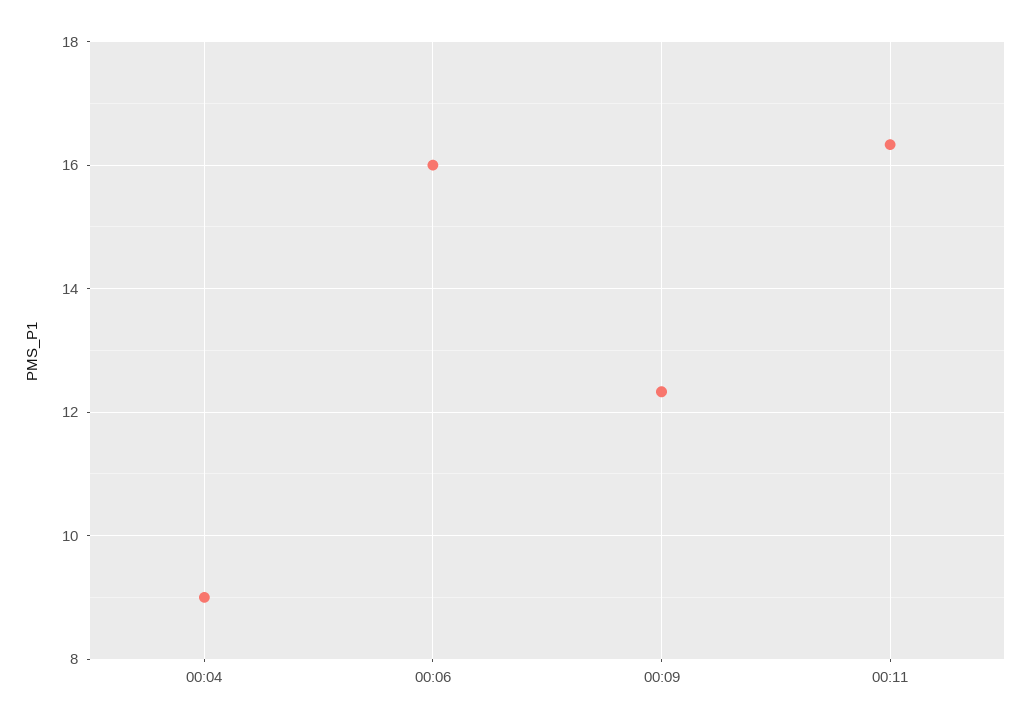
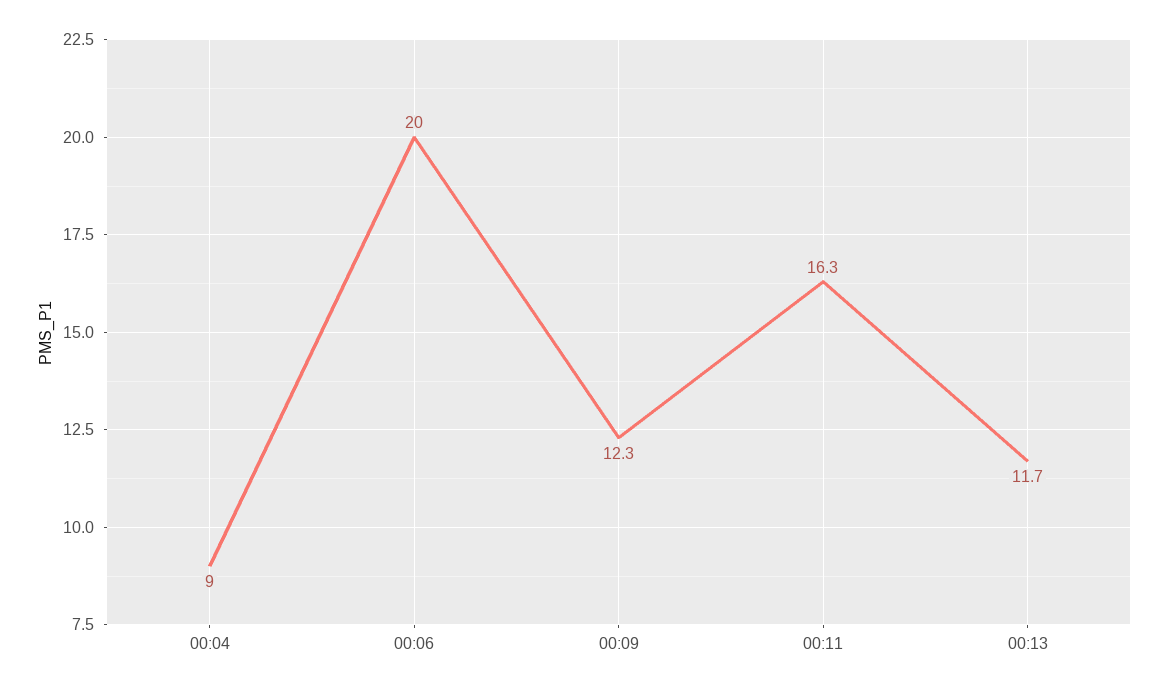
00:06: 16 -> 20
00:13: none -> 11.7

